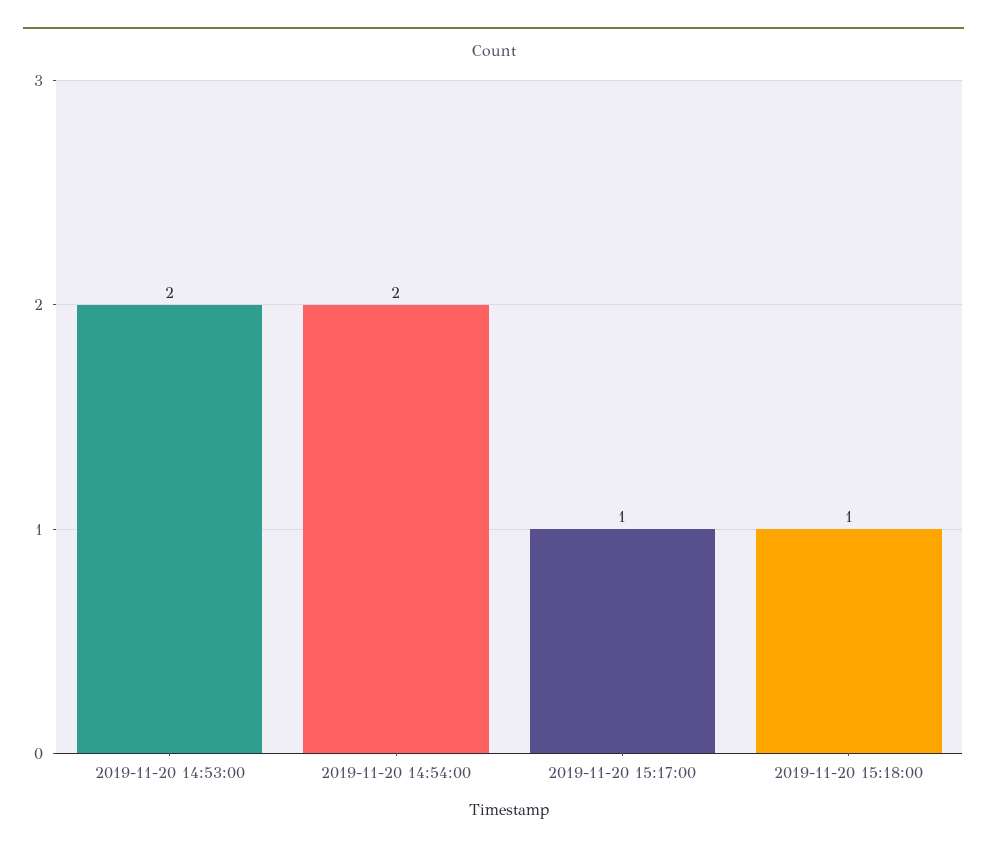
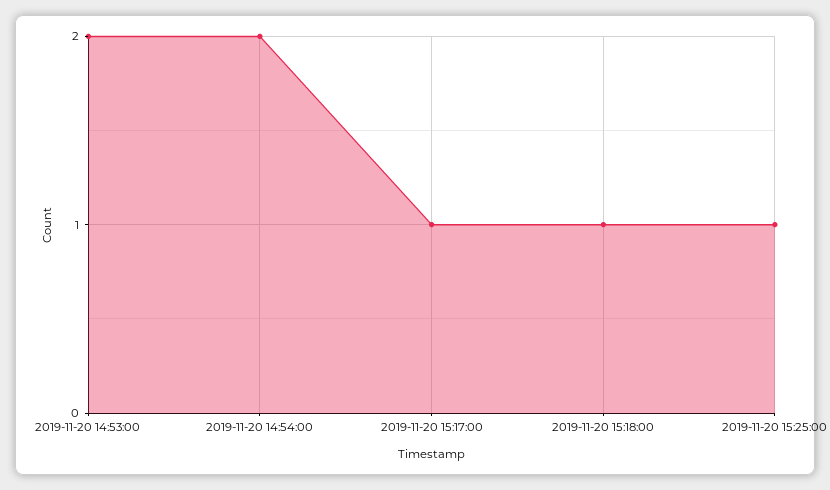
2019-11-20 15:25:00: none -> 1

